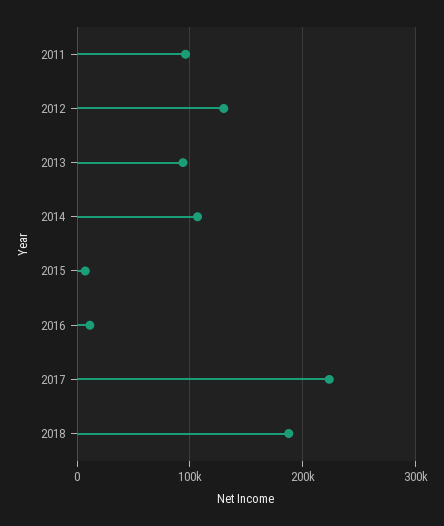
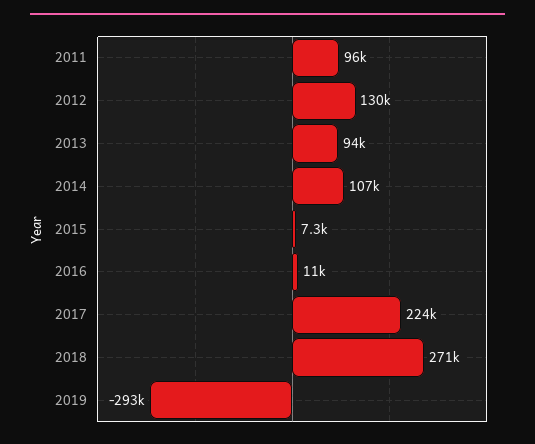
2018: 190000 -> 271000
2019: none -> -293000

